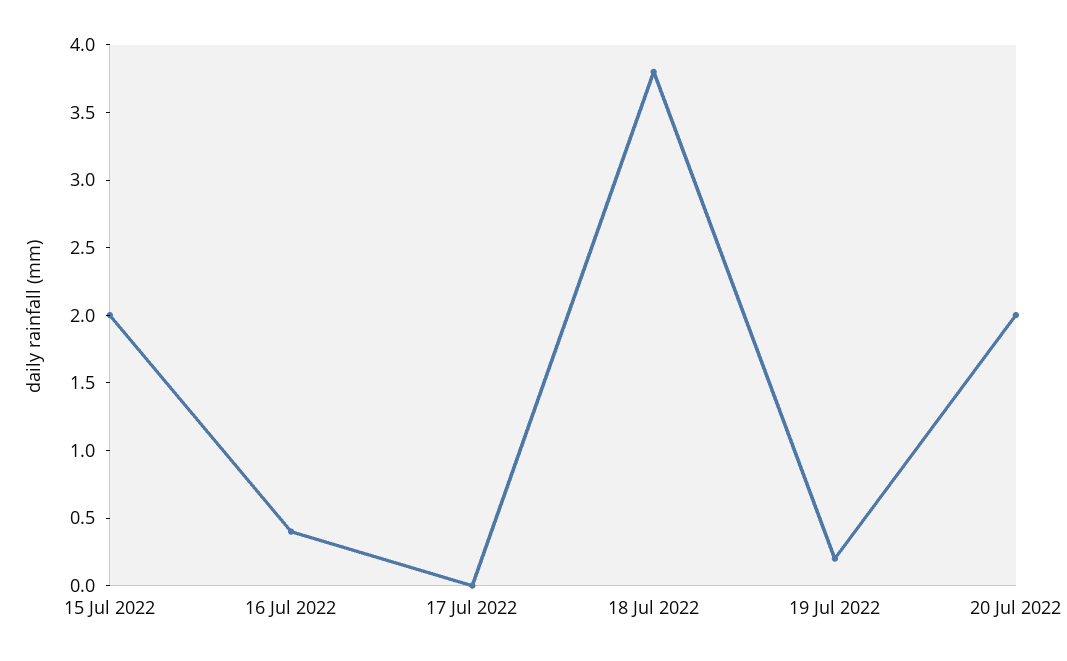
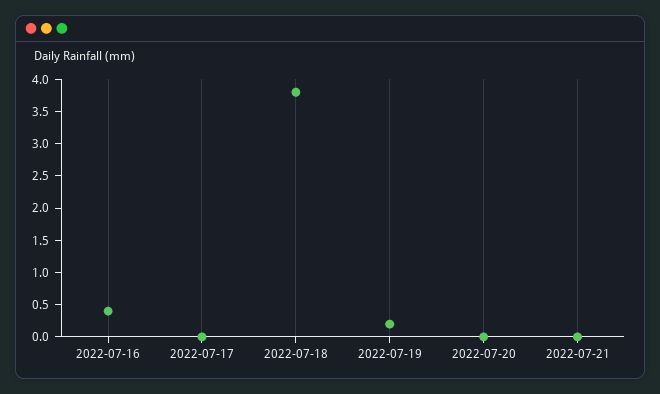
15 Jul 2022: 2 -> none
20 Jul 2022: 2 -> 0
2022-07-21: none -> 0

